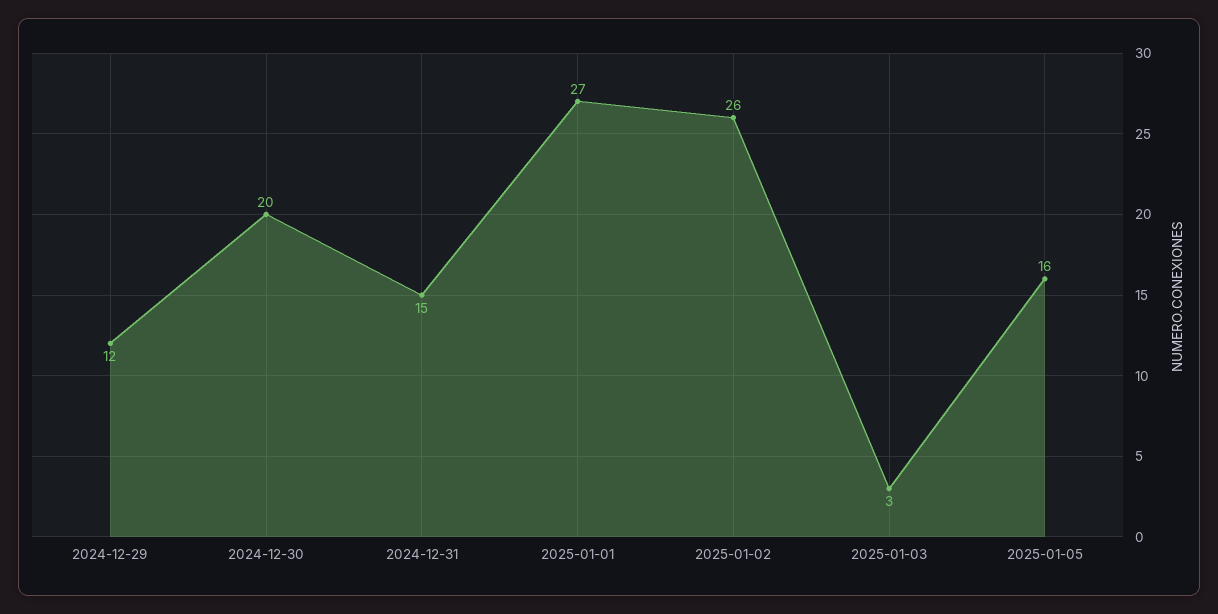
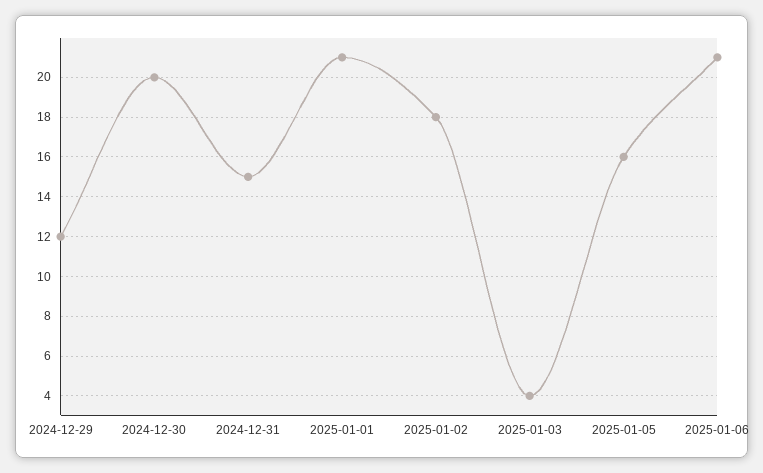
2025-01-01: 27 -> 21
2025-01-02: 26 -> 18
2025-01-03: 3 -> 4
2025-01-06: none -> 21

